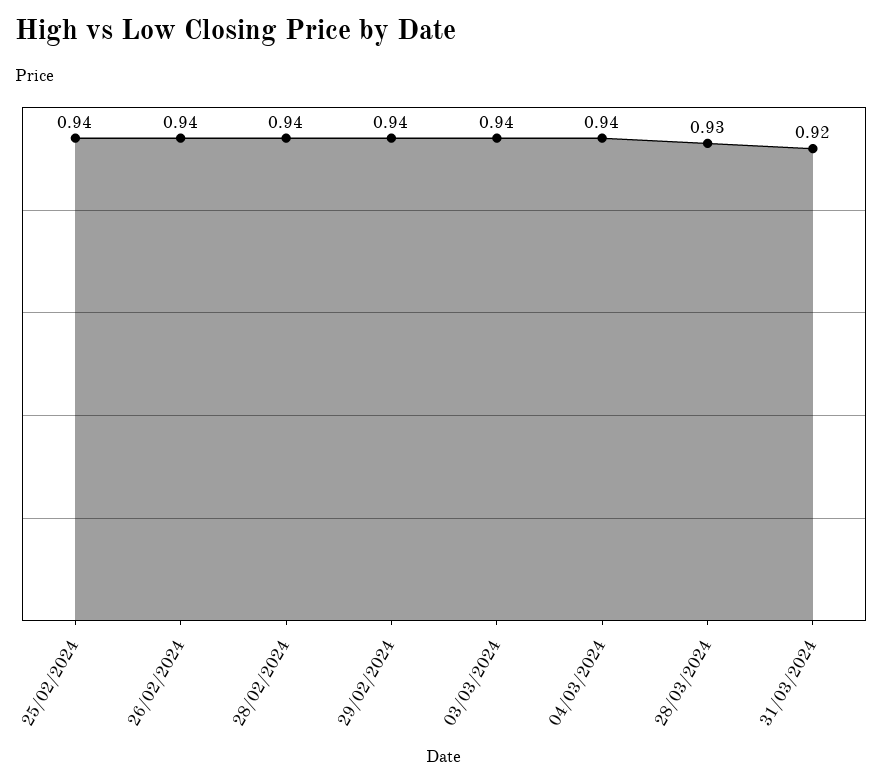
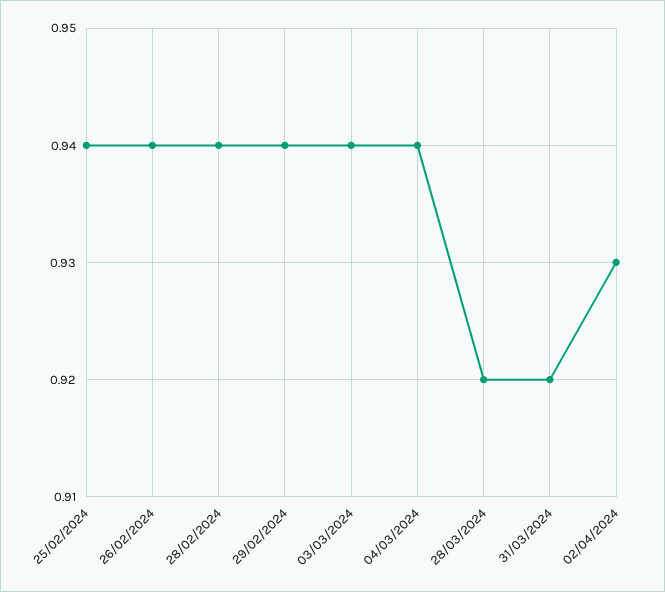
28/03/2024: 0.93 -> 0.92
02/04/2024: none -> 0.93

